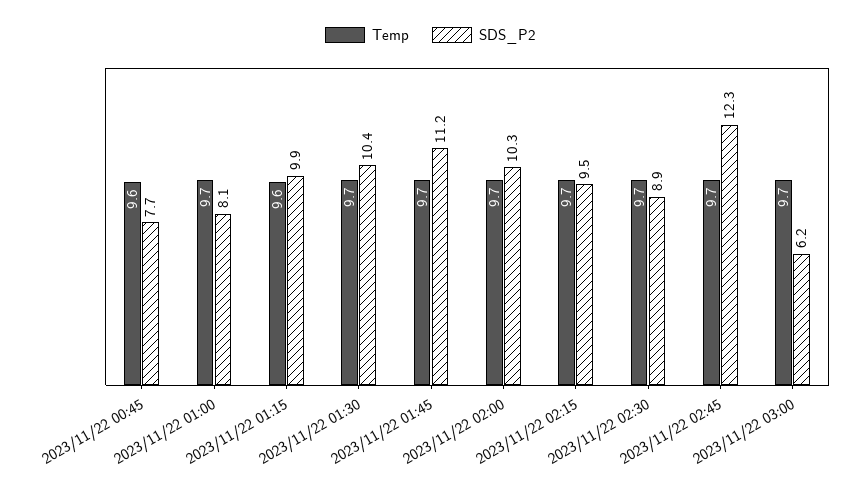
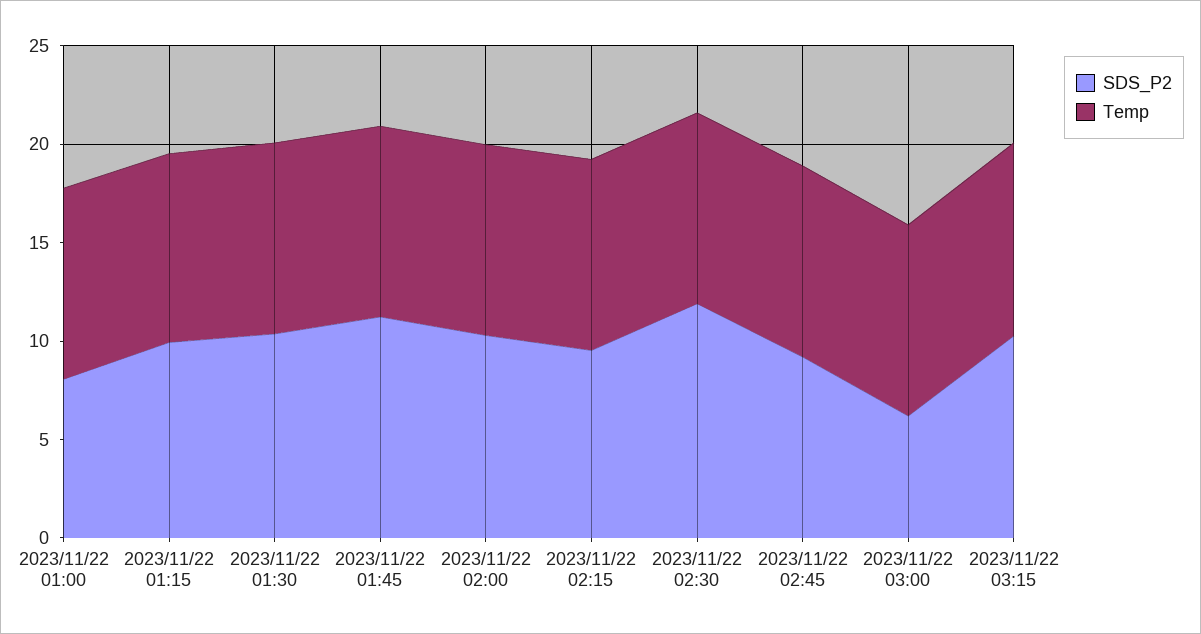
Temp, 2023/11/22 00:45: 9.6 -> none
SDS_P2, 2023/11/22 00:45: 7.7 -> none
SDS_P2, 2023/11/22 02:30: 8.9 -> 12
SDS_P2, 2023/11/22 02:45: 12.3 -> 9
SDS_P2, 2023/11/22 03:15: none -> 10
Temp, 2023/11/22 03:15: none -> 10

